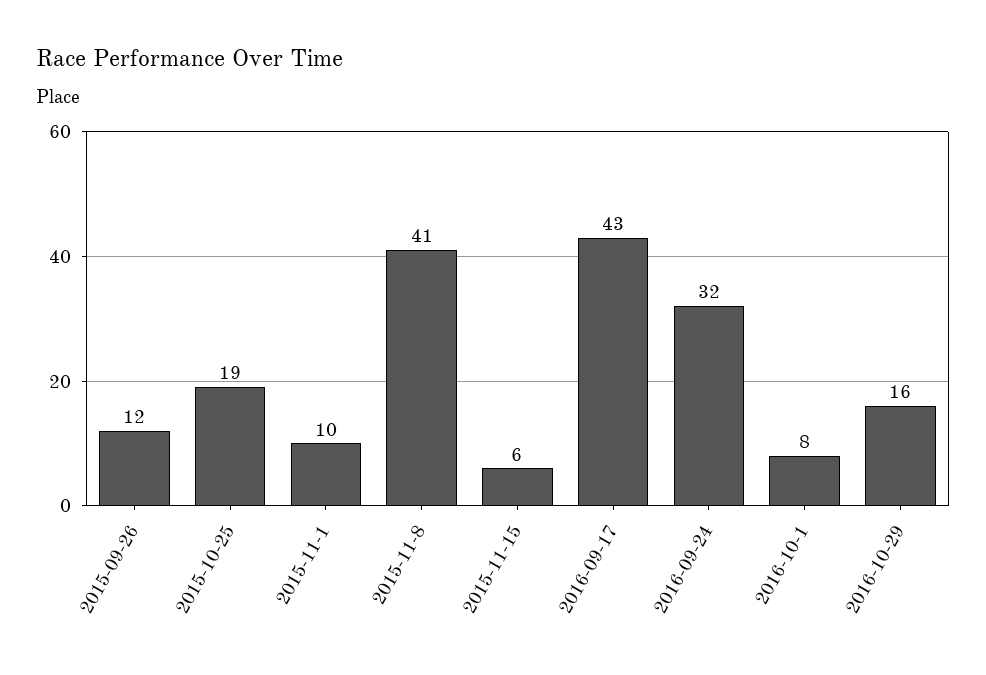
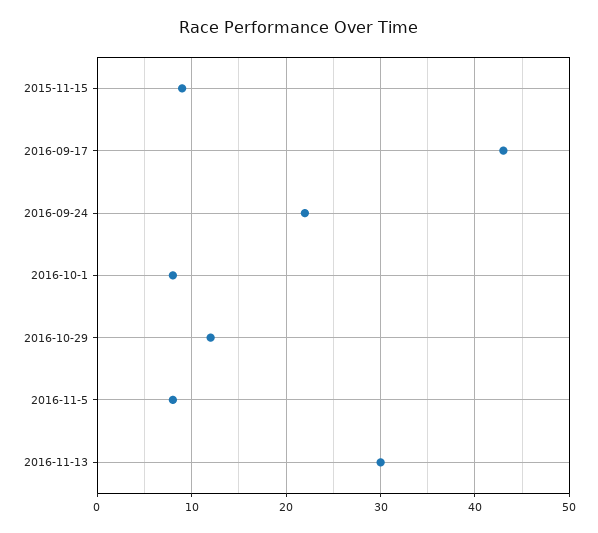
2015-09-26: 12 -> none
2015-10-25: 19 -> none
2015-11-1: 10 -> none
2015-11-8: 41 -> none
2015-11-15: 6 -> 9
2016-09-24: 32 -> 22
2016-10-29: 16 -> 12
2016-11-5: none -> 8
2016-11-13: none -> 30

